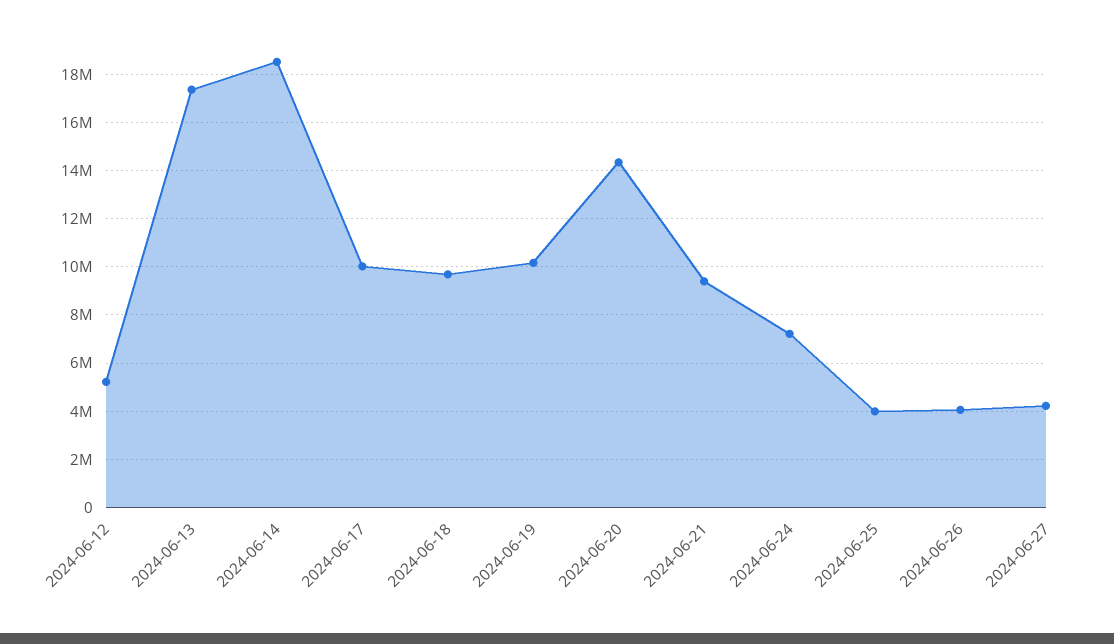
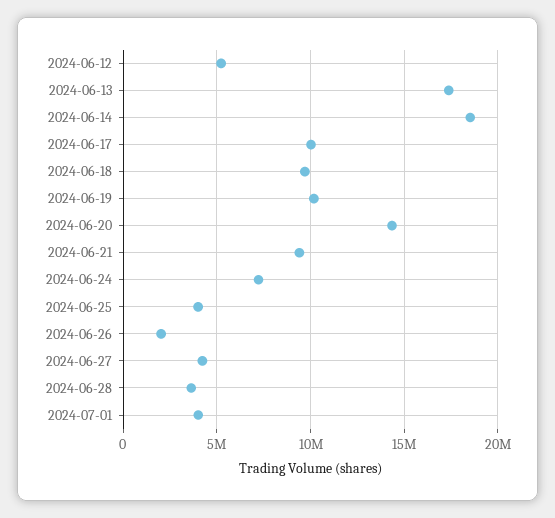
2024-06-26: 4000000 -> 2000000
2024-06-28: none -> 3500000
2024-07-01: none -> 4000000

